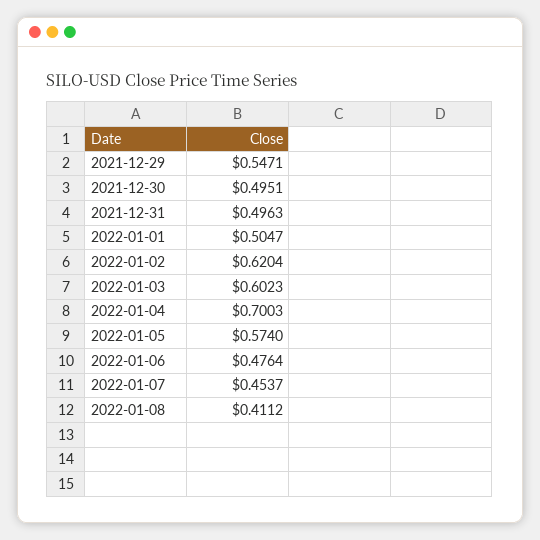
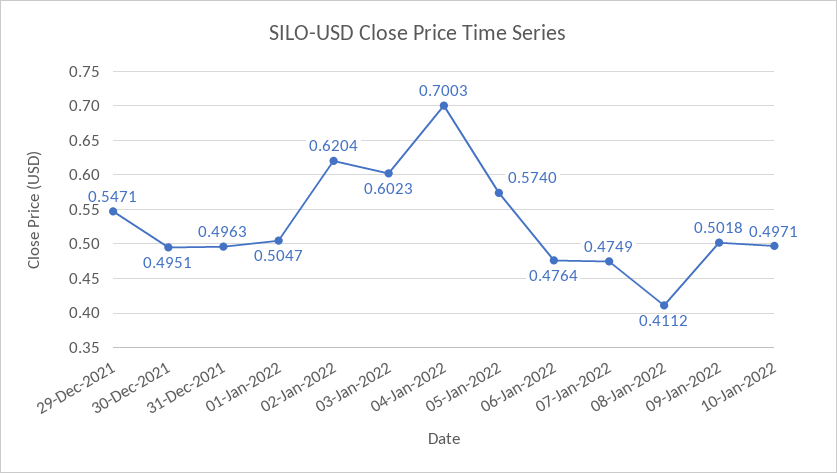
2022-01-07: 0.4537 -> 0.4749
09-Jan-2022: none -> 0.5018
10-Jan-2022: none -> 0.4971

